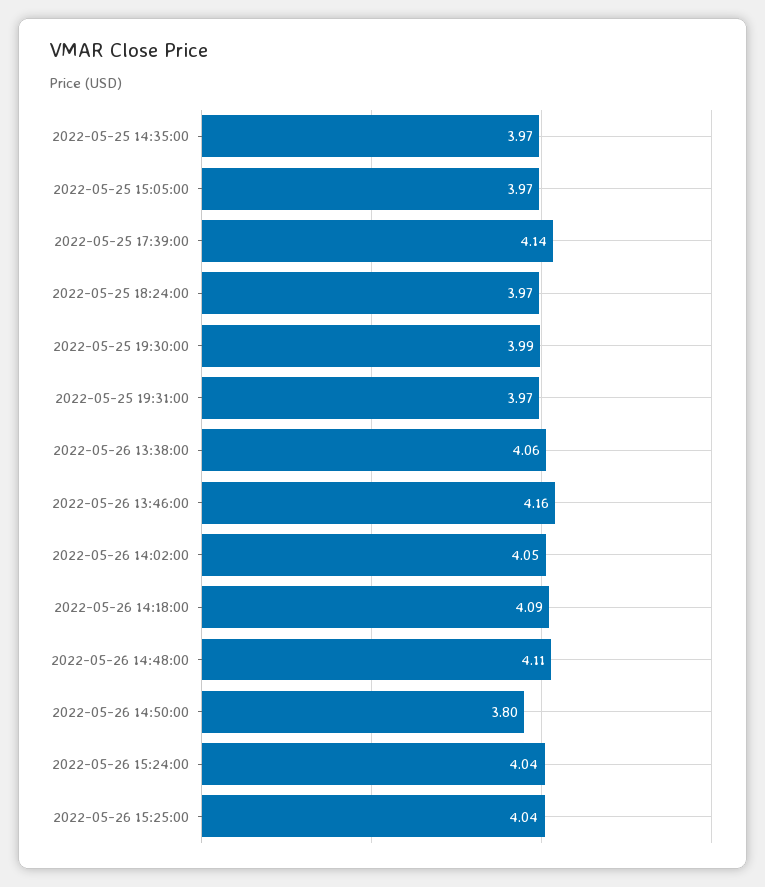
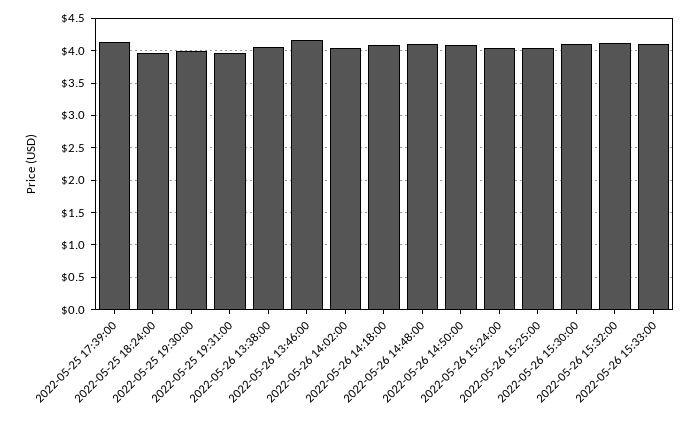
2022-05-25 14:35:00: 3.97 -> none
2022-05-25 15:05:00: 3.97 -> none
2022-05-26 14:50:00: 3.8 -> 4.1
2022-05-26 15:30:00: none -> 4.1
2022-05-26 15:32:00: none -> 4.1
2022-05-26 15:33:00: none -> 4.1

